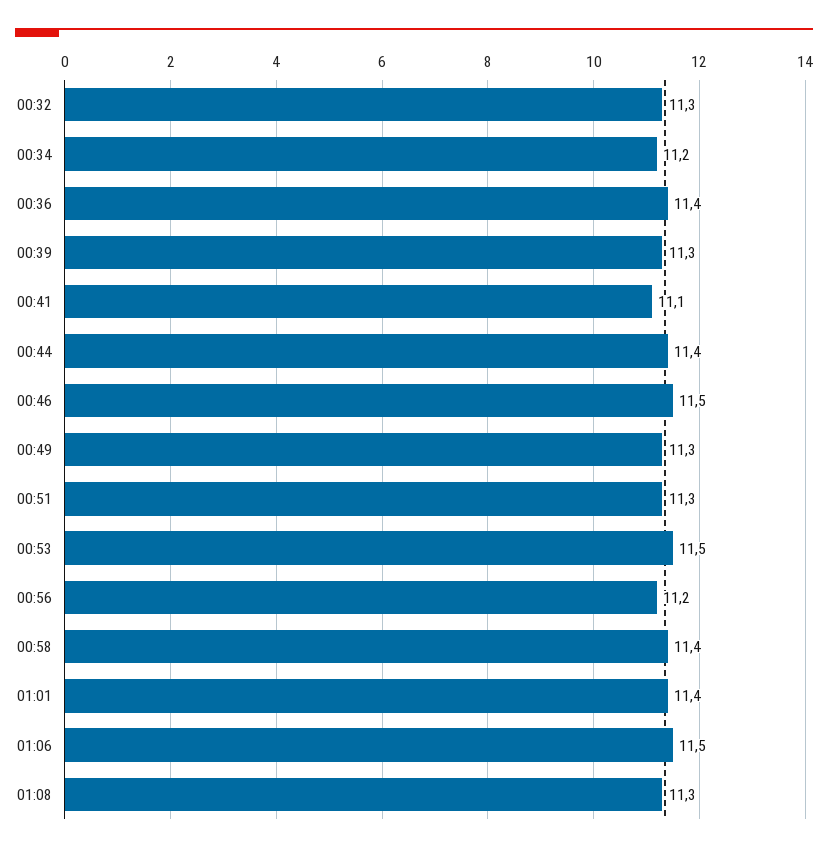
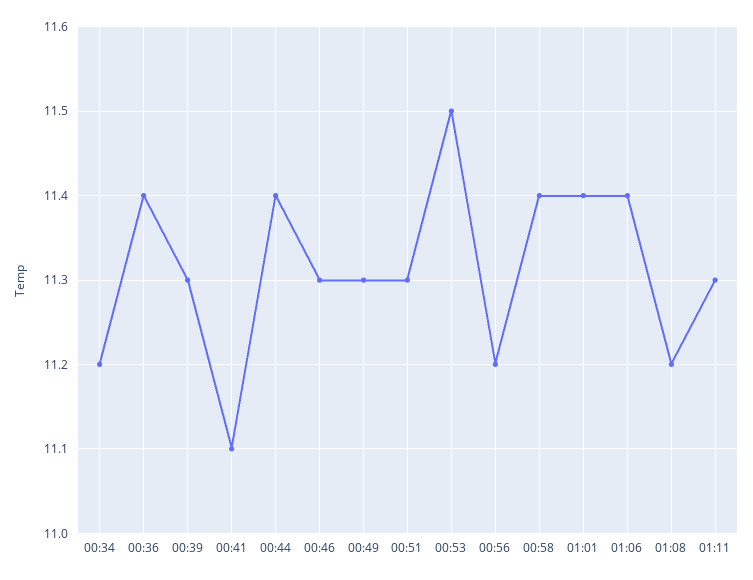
00:32: 11.3 -> none
00:46: 11.5 -> 11.3
01:06: 11.5 -> 11.4
01:08: 11.3 -> 11.2
01:11: none -> 11.3

